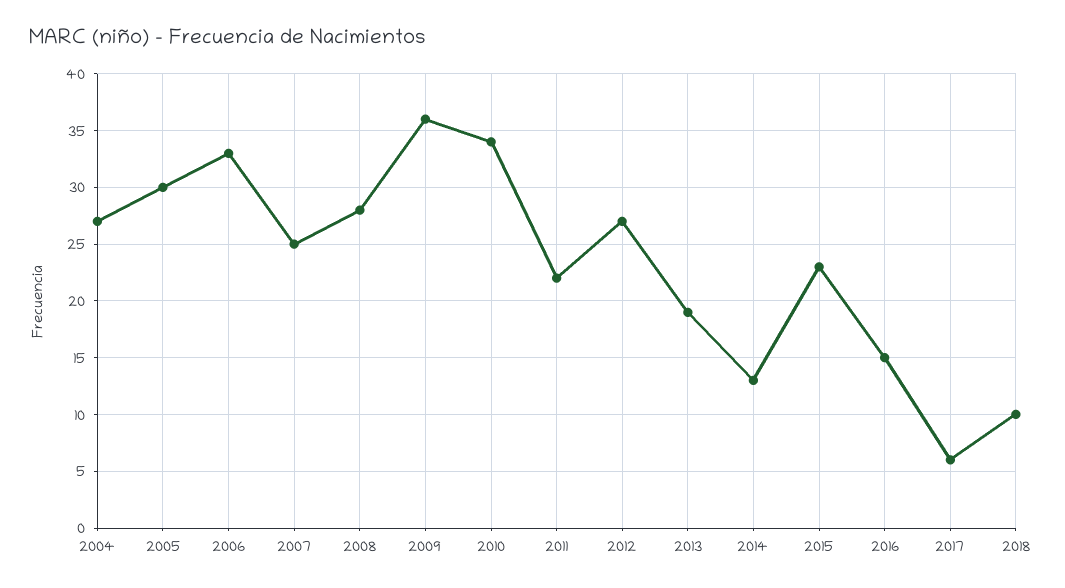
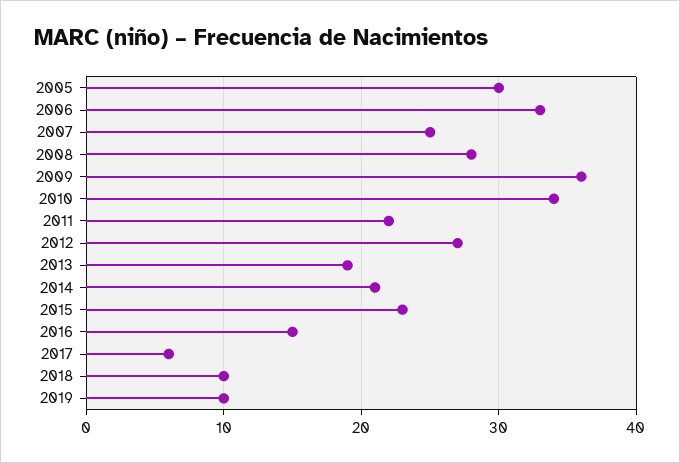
2004: 27 -> none
2014: 13 -> 21
2019: none -> 10

